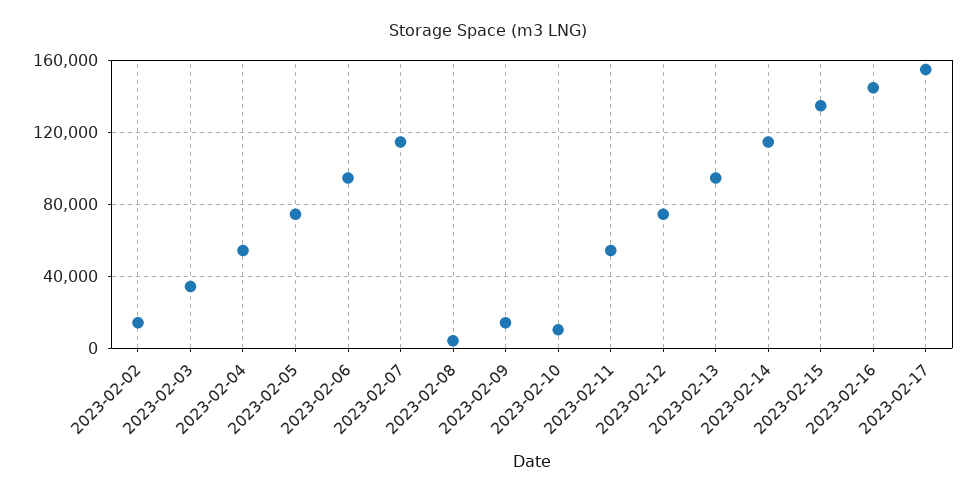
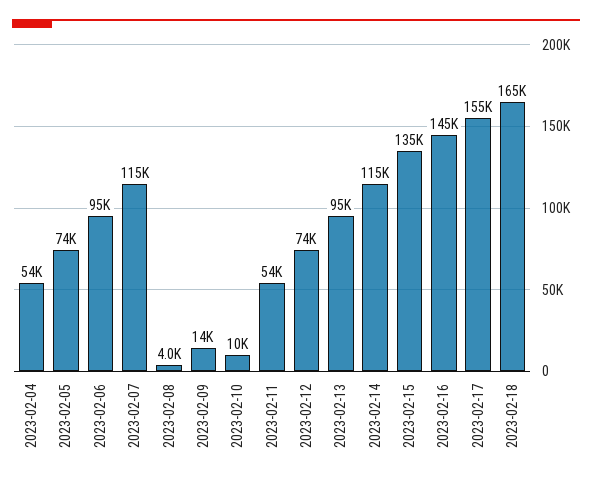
2023-02-02: 15000 -> none
2023-02-03: 35000 -> none
2023-02-18: none -> 165000

